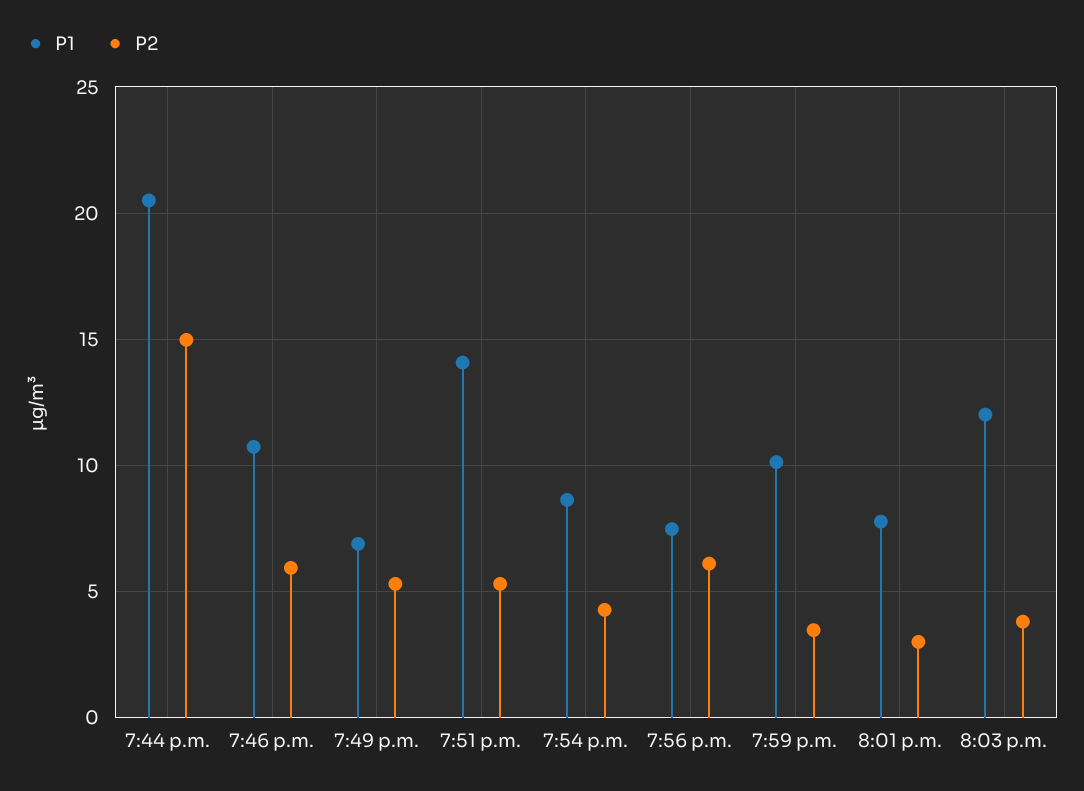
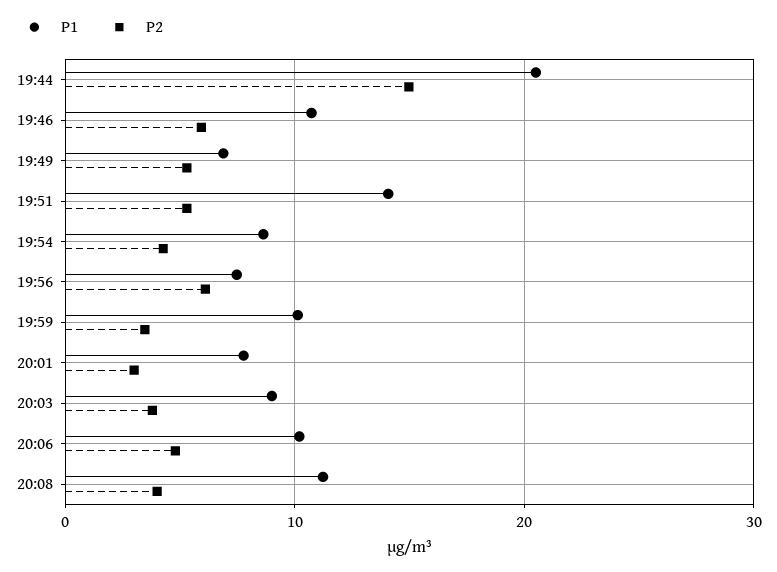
P1, 8:03 p.m.: 12 -> 9
P1, 20:06: none -> 10
P2, 20:06: none -> 5
P1, 20:08: none -> 11
P2, 20:08: none -> 4

